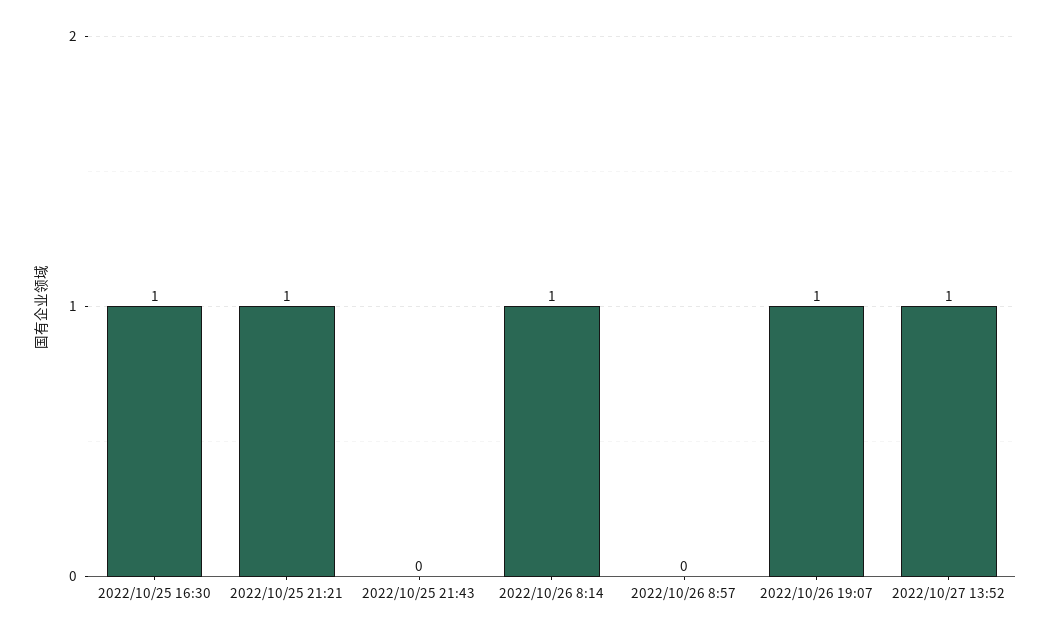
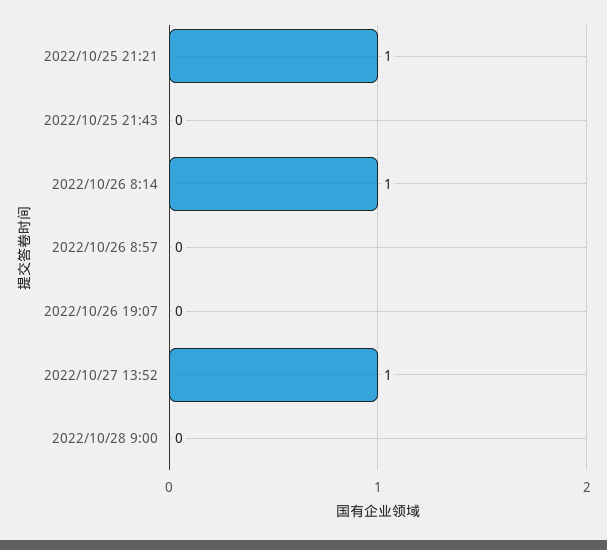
2022/10/25 16:30: 1 -> none
2022/10/26 19:07: 1 -> 0
2022/10/28 9:00: none -> 0

